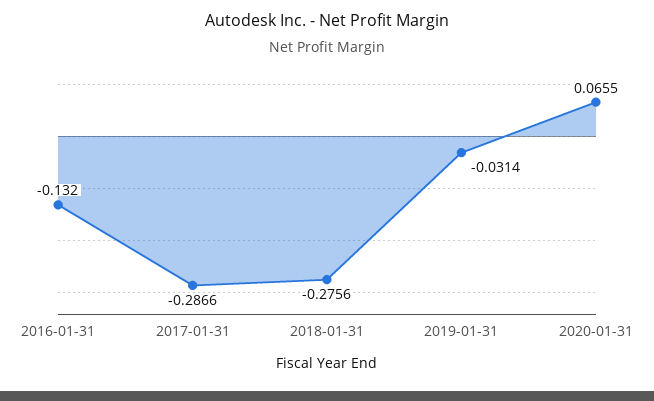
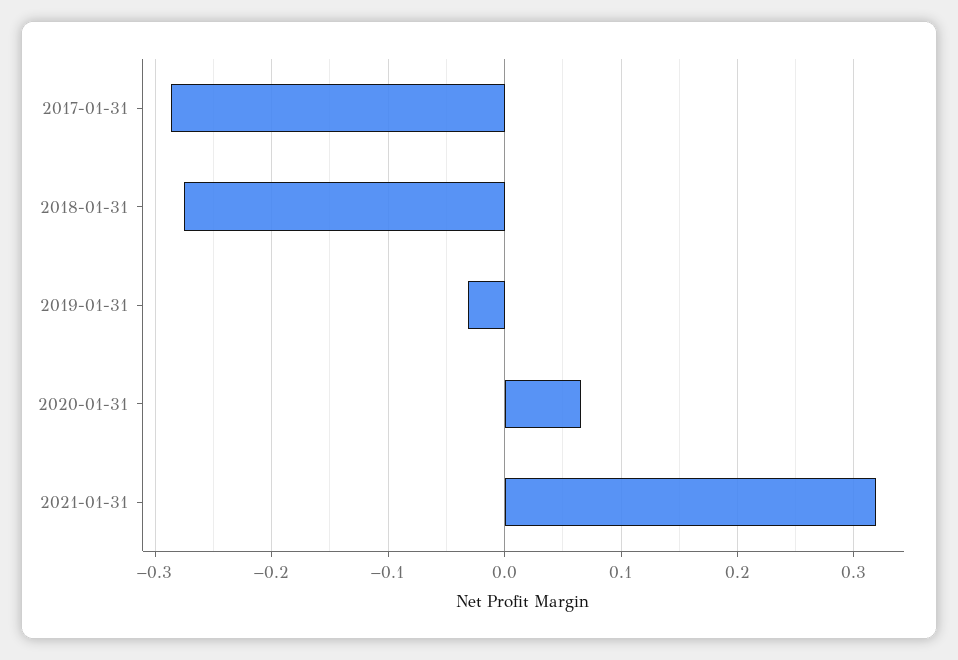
2016-01-31: -0.132 -> none
2021-01-31: none -> 0.32

